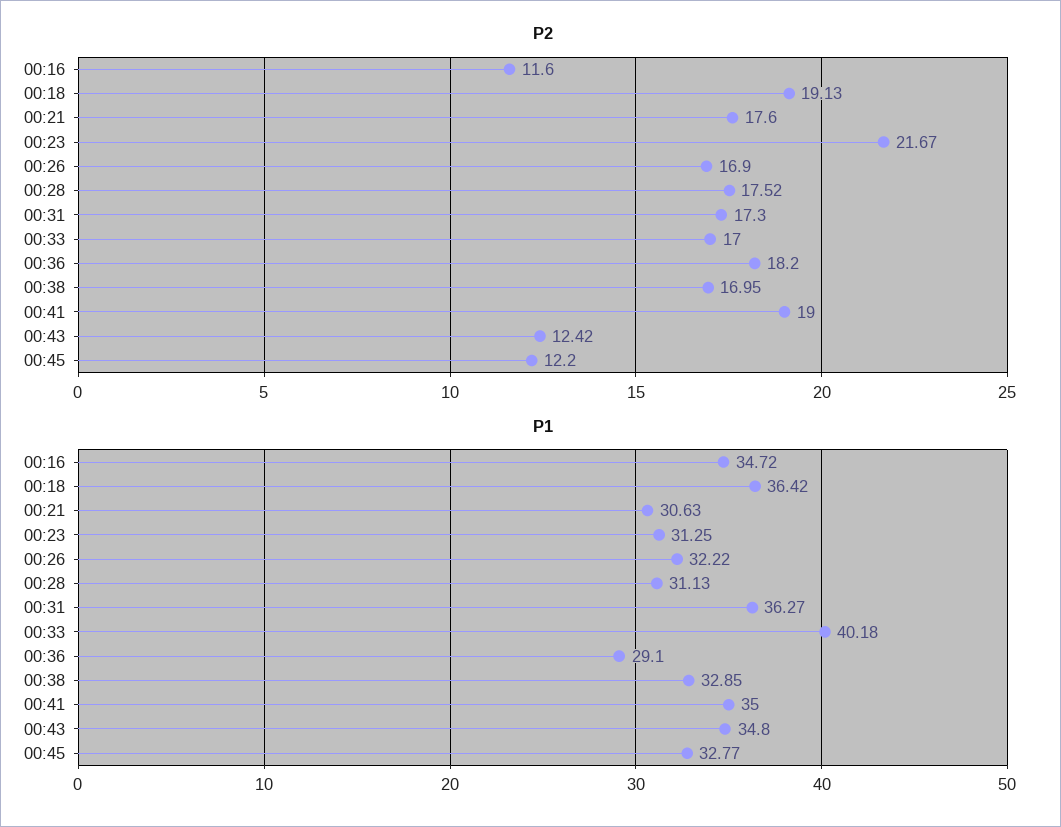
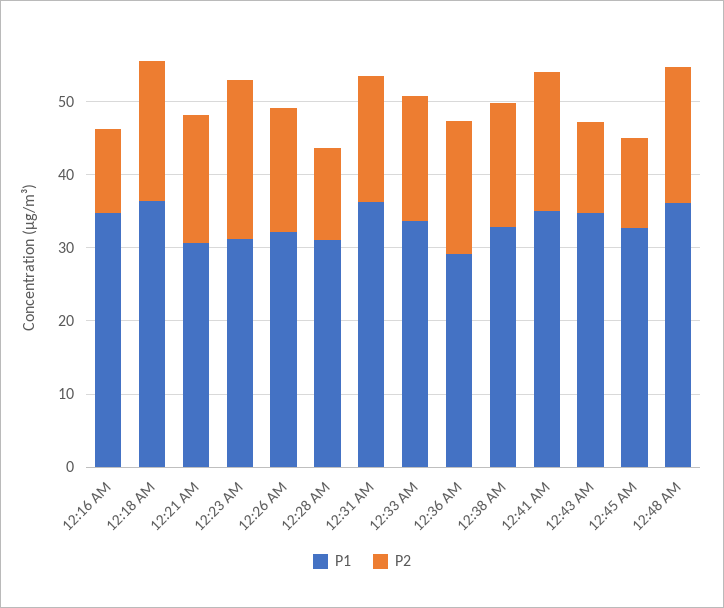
P2, 00:28: 17.52 -> 12
P1, 00:33: 40.18 -> 34
P1, 12:48 AM: none -> 36
P2, 12:48 AM: none -> 18

